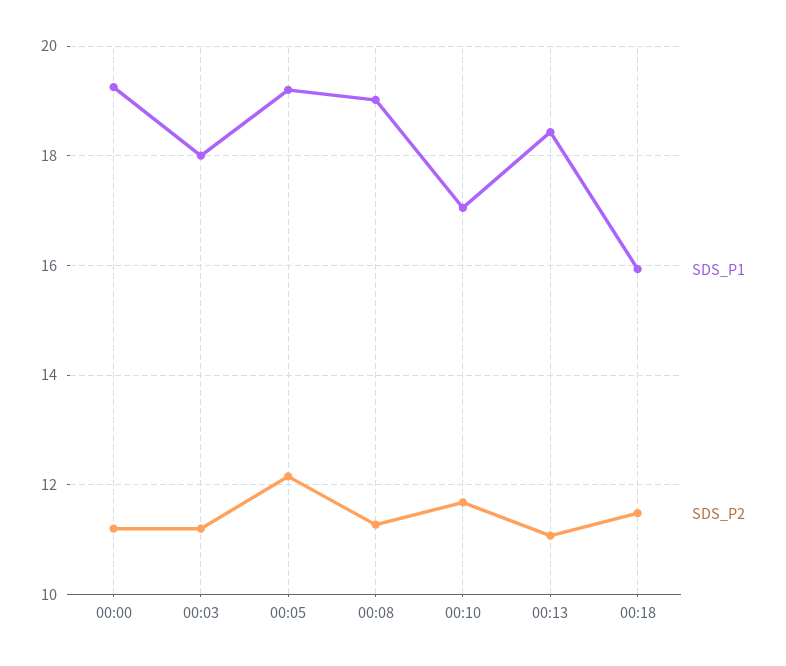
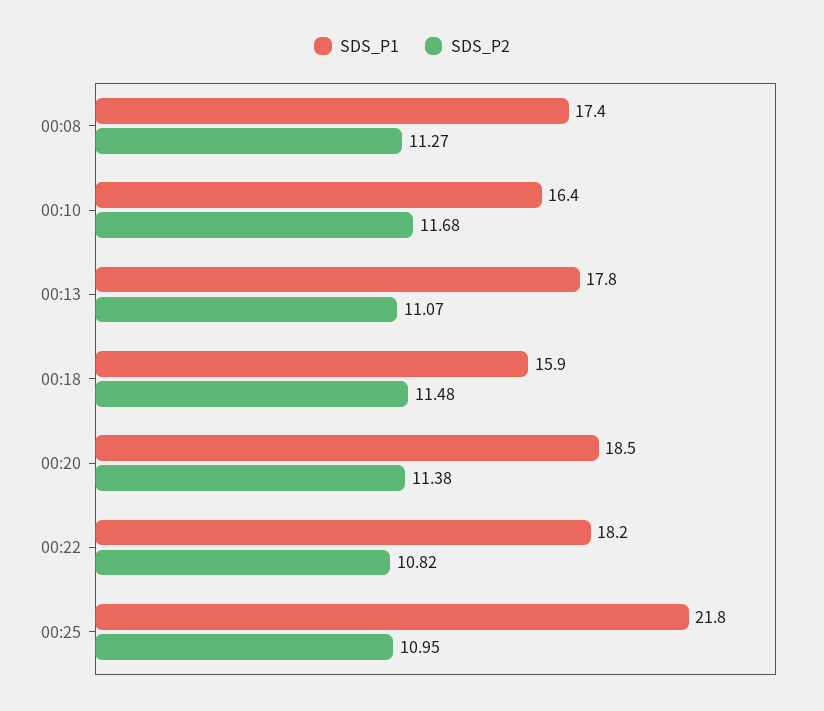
SDS_P1, 00:00: 19.2 -> none
SDS_P2, 00:00: 11.2 -> none
SDS_P1, 00:03: 18 -> none
SDS_P2, 00:03: 11.2 -> none
SDS_P1, 00:05: 19.2 -> none
SDS_P2, 00:05: 12.2 -> none
SDS_P1, 00:08: 19 -> 17.4
SDS_P1, 00:10: 17 -> 16.4
SDS_P1, 00:13: 18.4 -> 17.8
SDS_P1, 00:20: none -> 18.5
SDS_P2, 00:20: none -> 11.38
SDS_P1, 00:22: none -> 18.2
SDS_P2, 00:22: none -> 10.82
SDS_P1, 00:25: none -> 21.8
SDS_P2, 00:25: none -> 10.95

